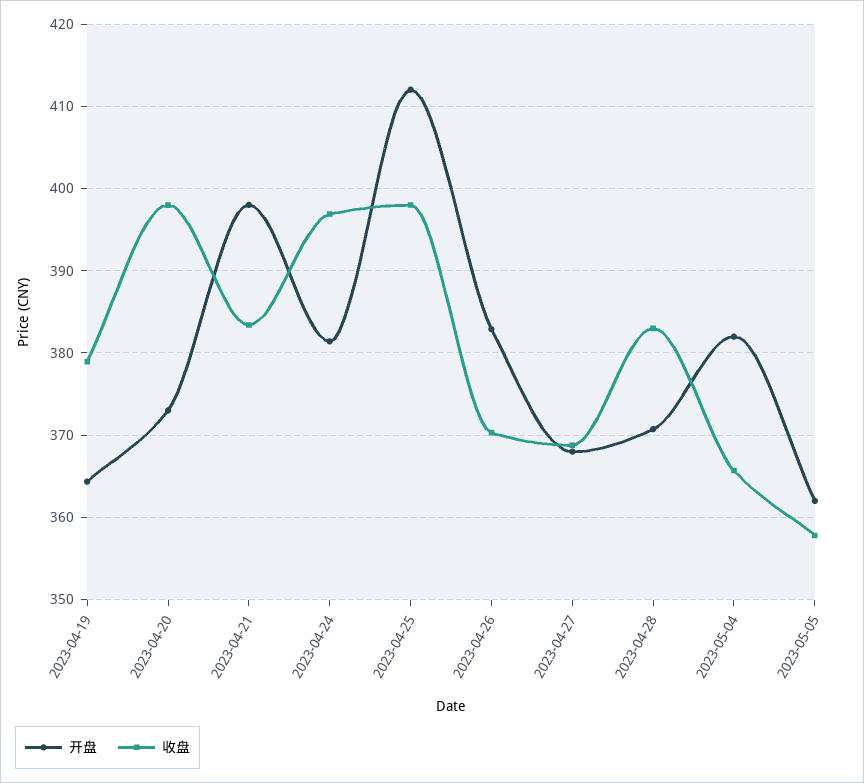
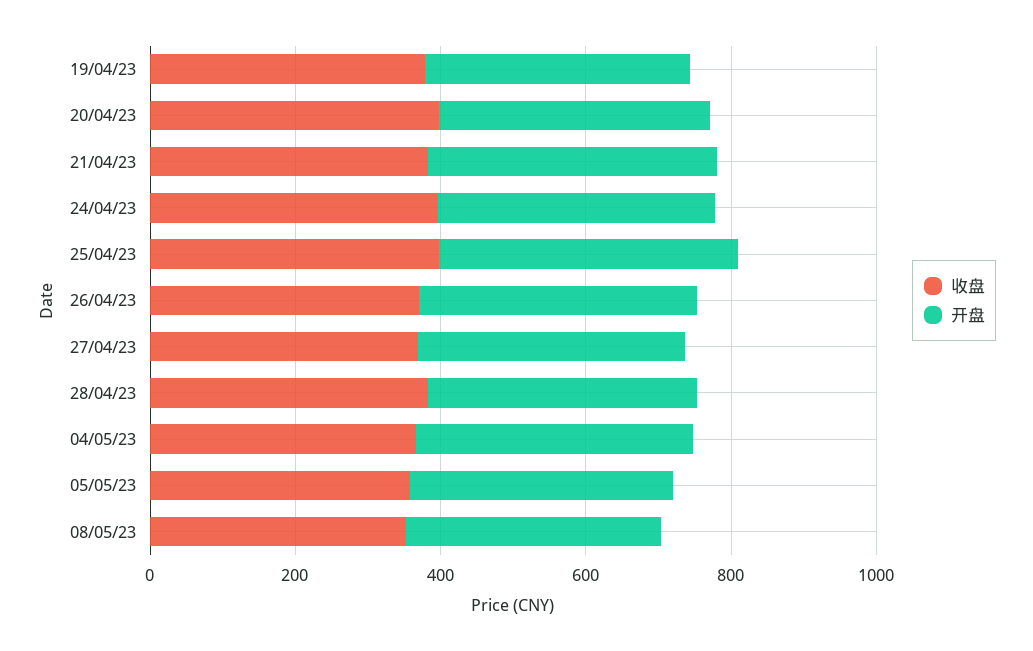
收盘, 08/05/23: none -> 350
开盘, 08/05/23: none -> 350

